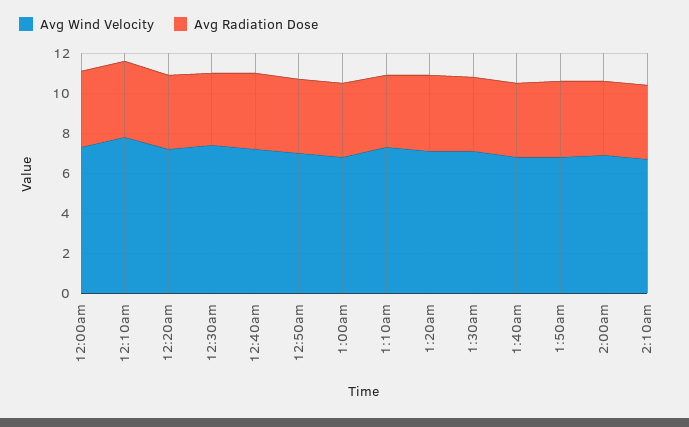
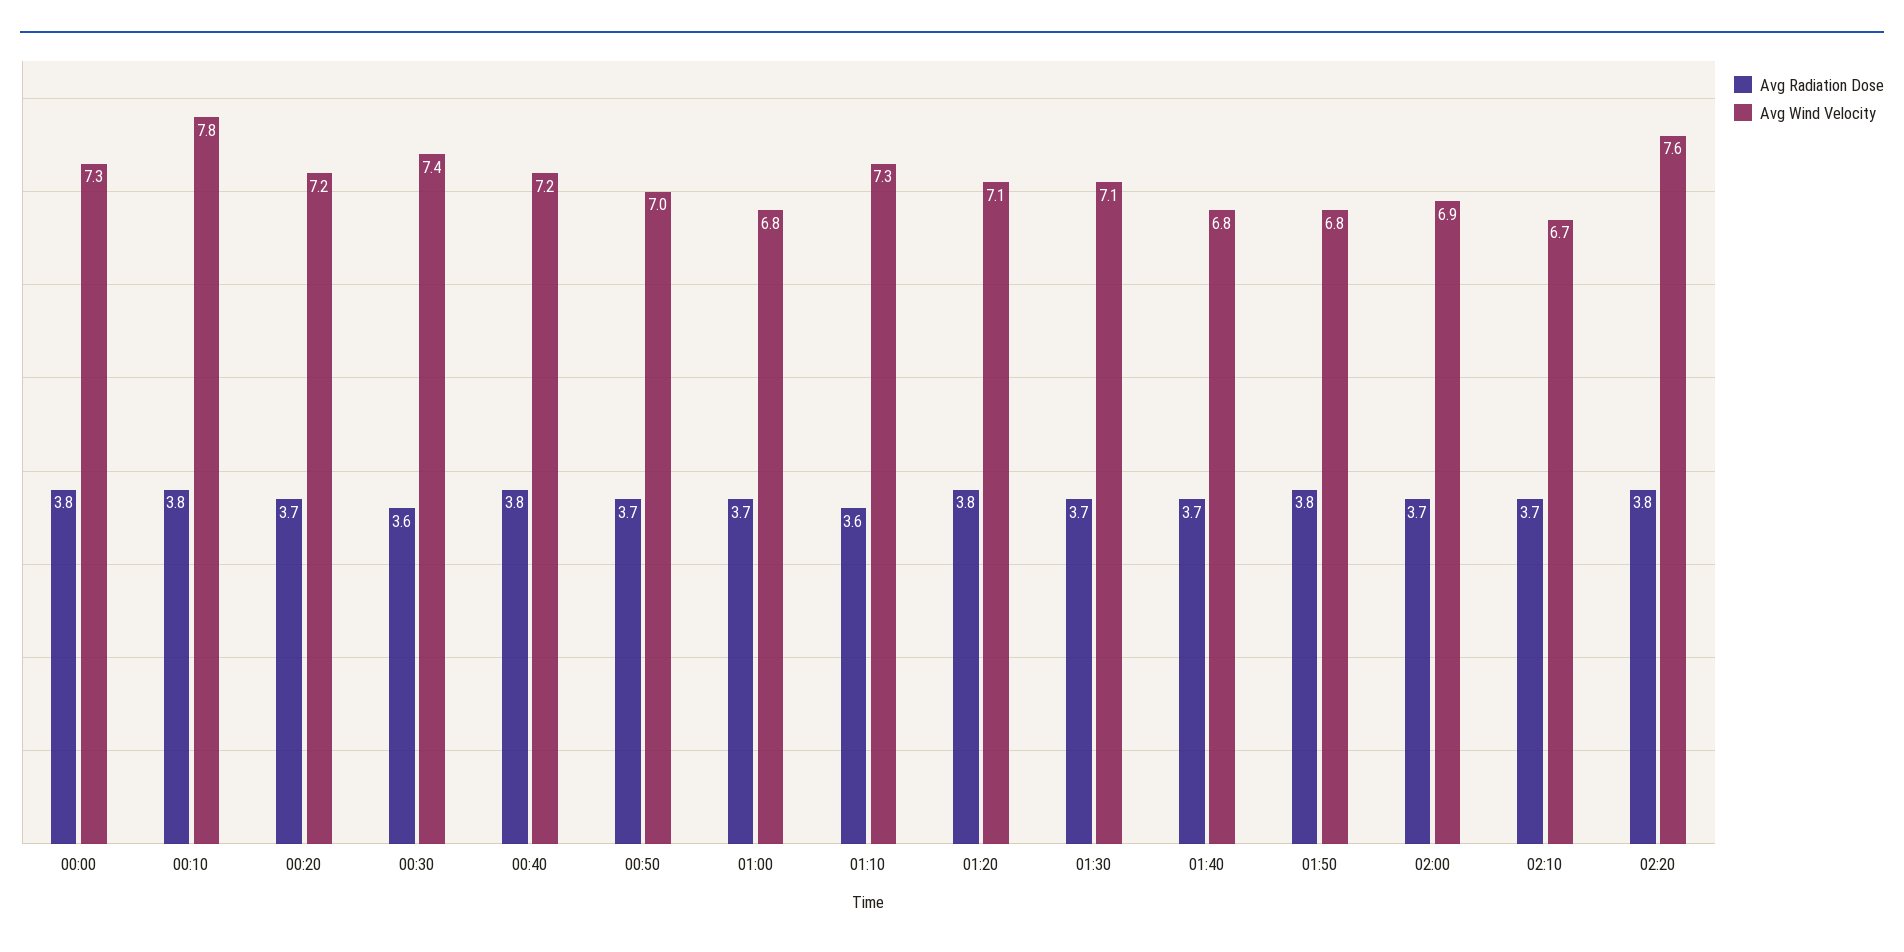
Avg Radiation Dose, 02:20: none -> 3.8
Avg Wind Velocity, 02:20: none -> 7.6

